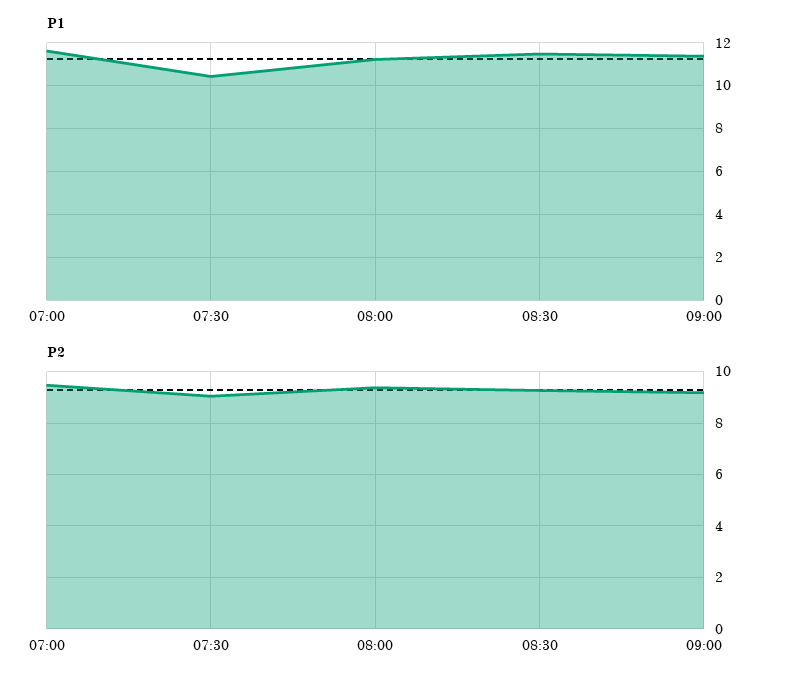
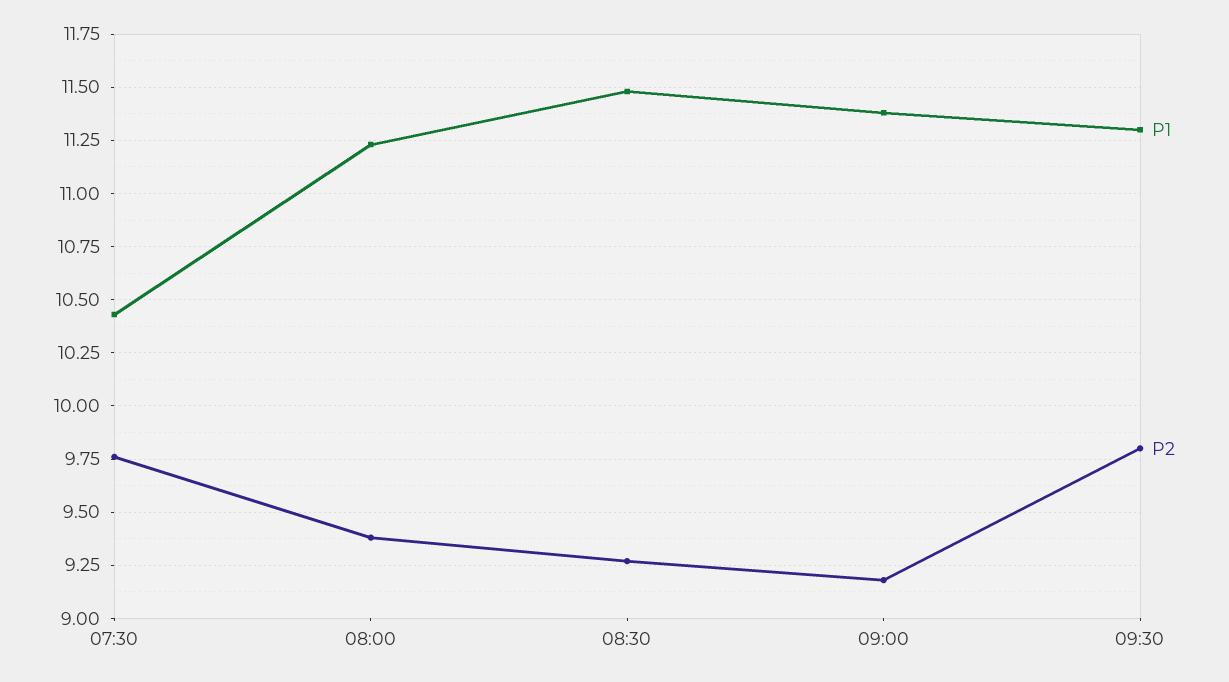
P1, 07:00: 11.5 -> none
P2, 07:00: 9.5 -> none
P2, 07:30: 9 -> 9.75
P1, 09:30: none -> 11.3
P2, 09:30: none -> 9.8

